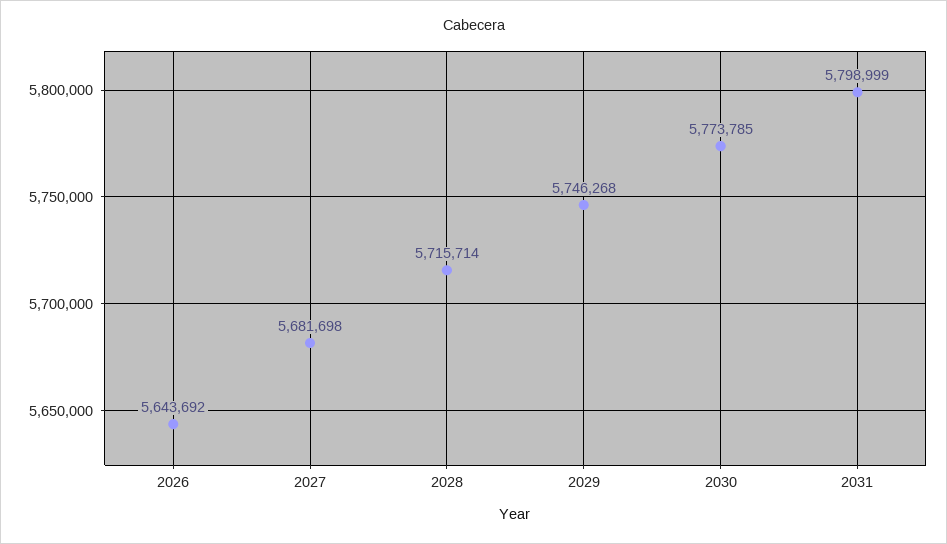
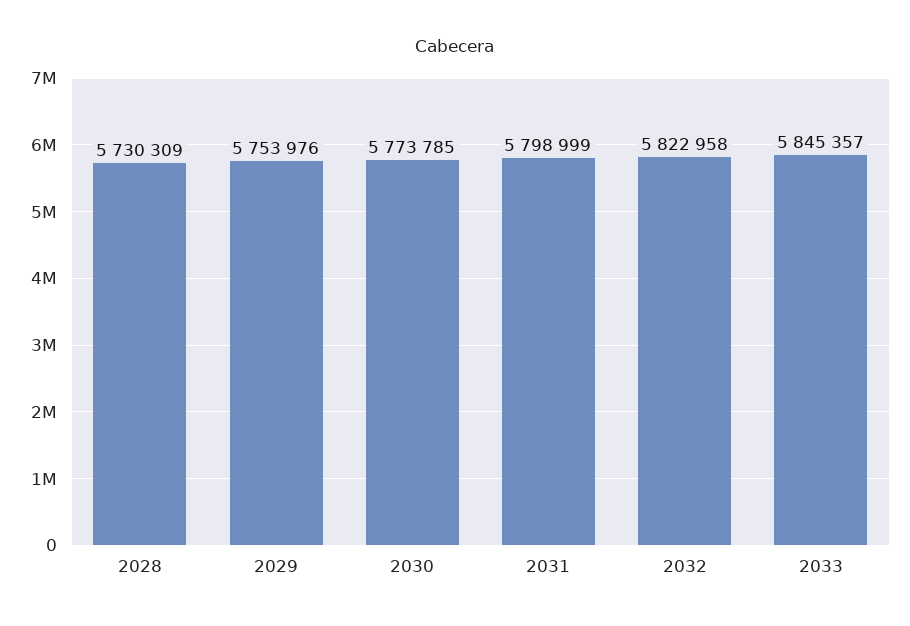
2026: 5643692 -> none
2027: 5681698 -> none
2028: 5715714 -> 5730309
2029: 5746268 -> 5753976
2032: none -> 5822958
2033: none -> 5845357

